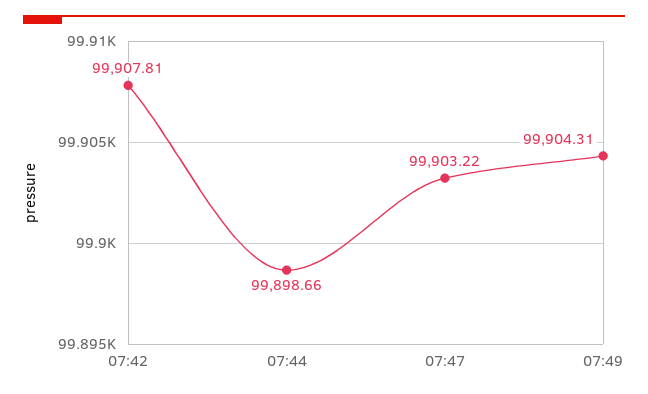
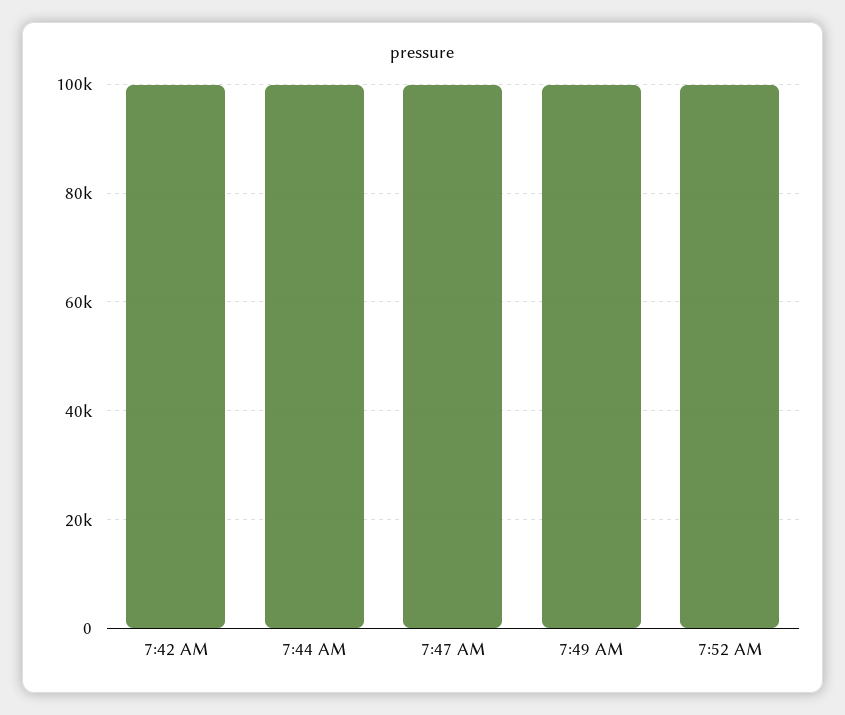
7:52 AM: none -> 100000

